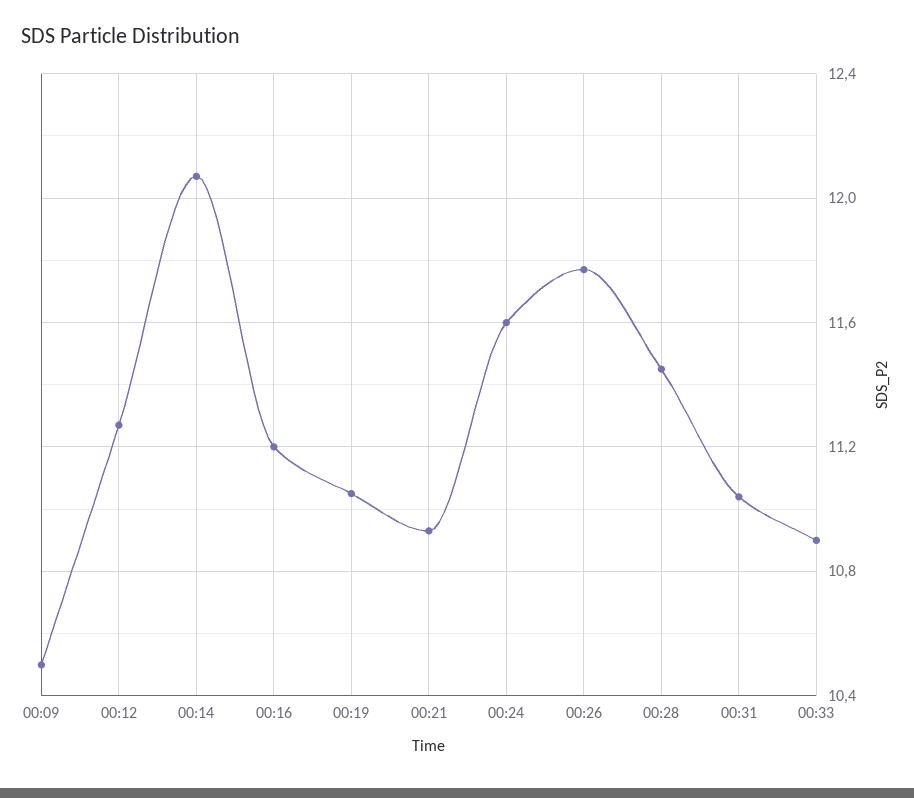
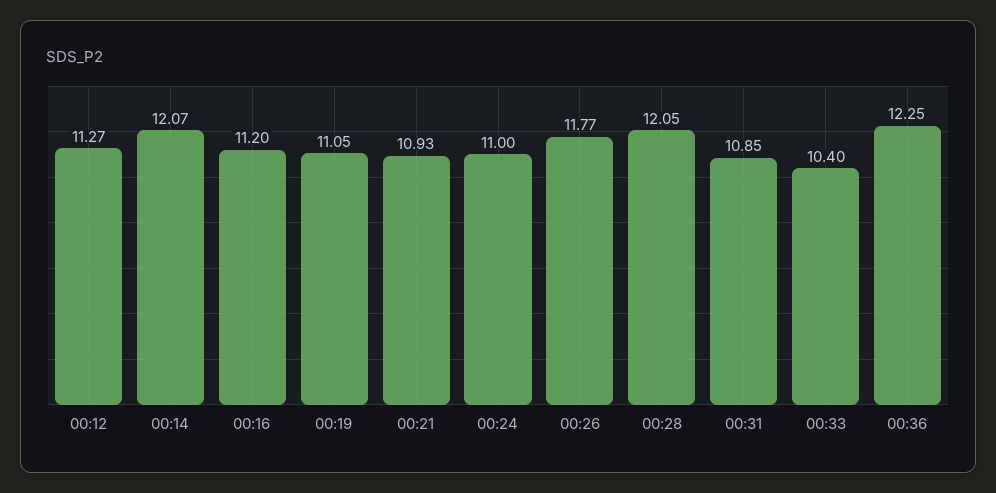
00:09: 10.5 -> none
00:24: 11.6 -> 11
00:28: 11.45 -> 12.05
00:31: 11.05 -> 10.85
00:33: 10.9 -> 10.4
00:36: none -> 12.25

